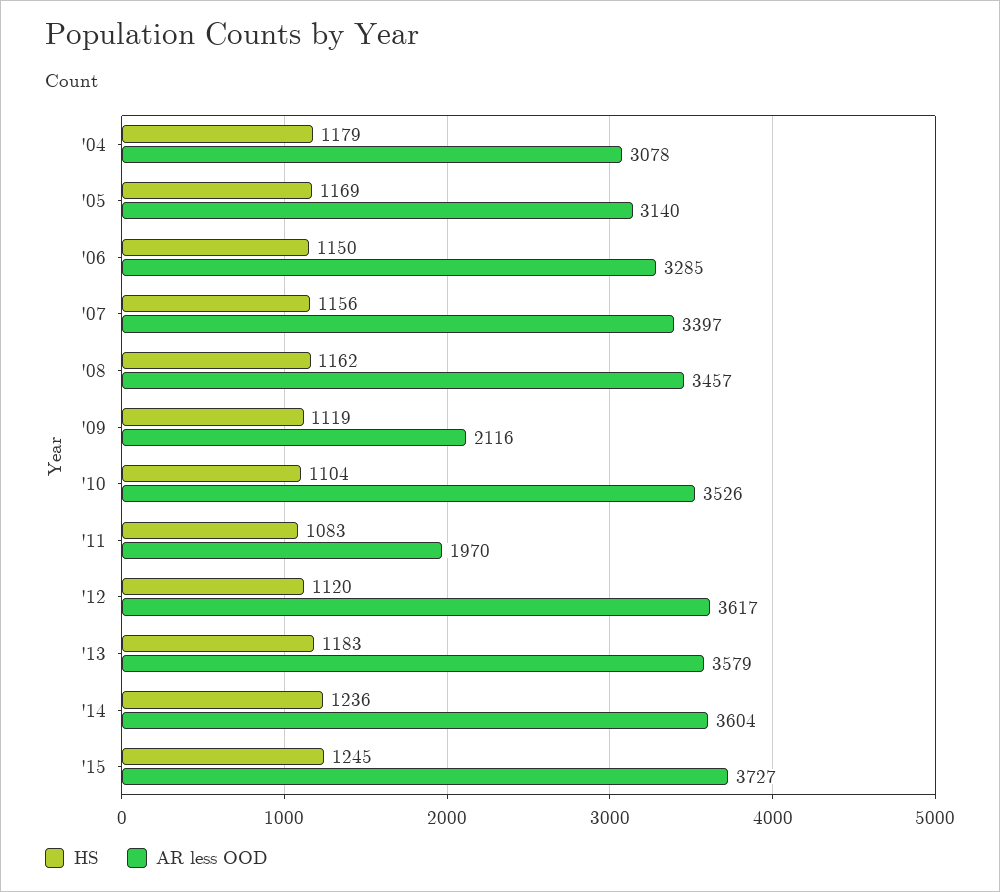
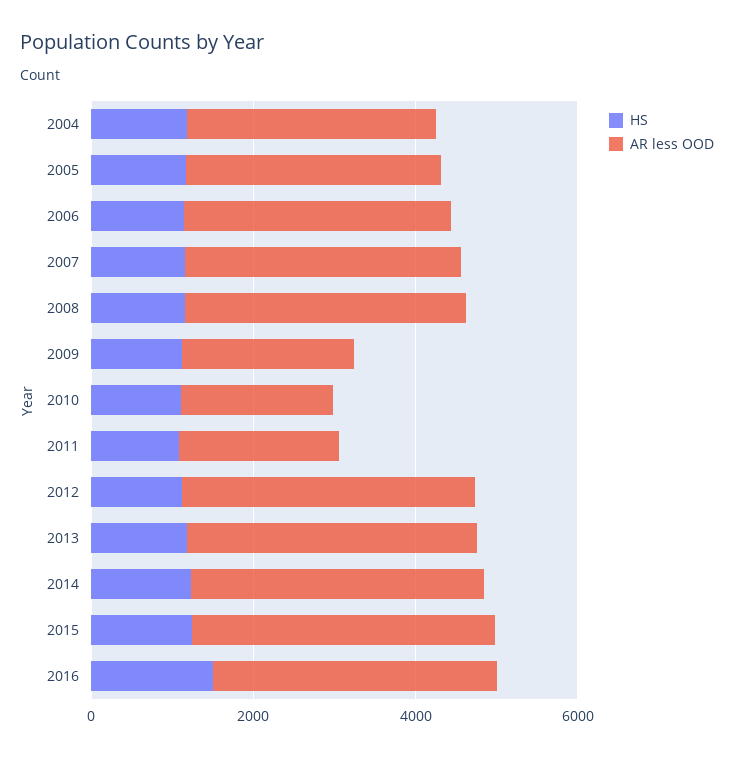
AR less OOD, '10: 3526 -> 2000
HS, 2016: none -> 1500
AR less OOD, 2016: none -> 3500

